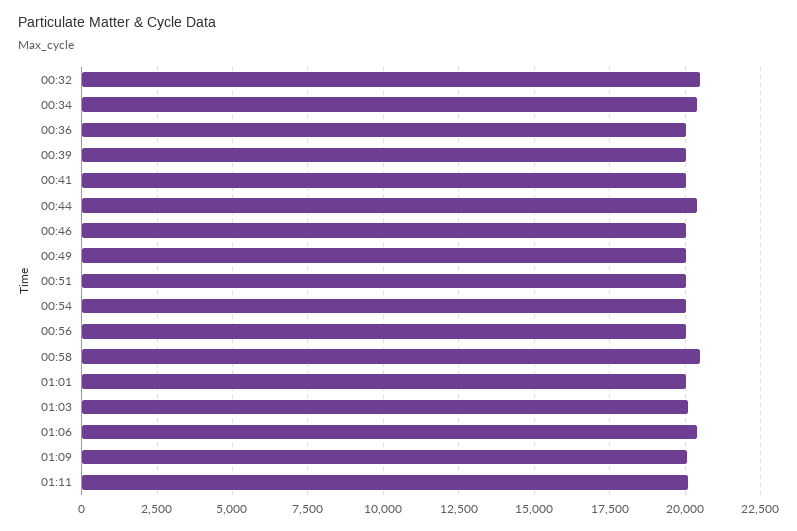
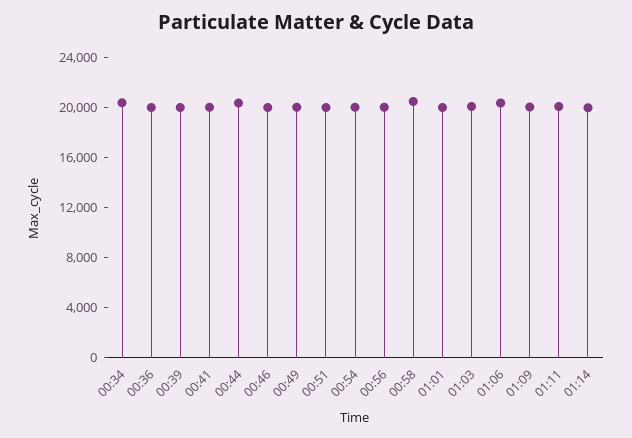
00:32: 20500 -> none
01:14: none -> 20000

